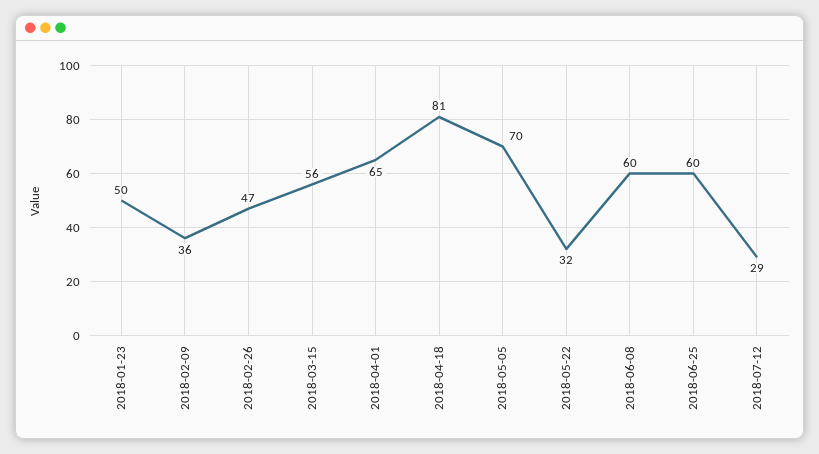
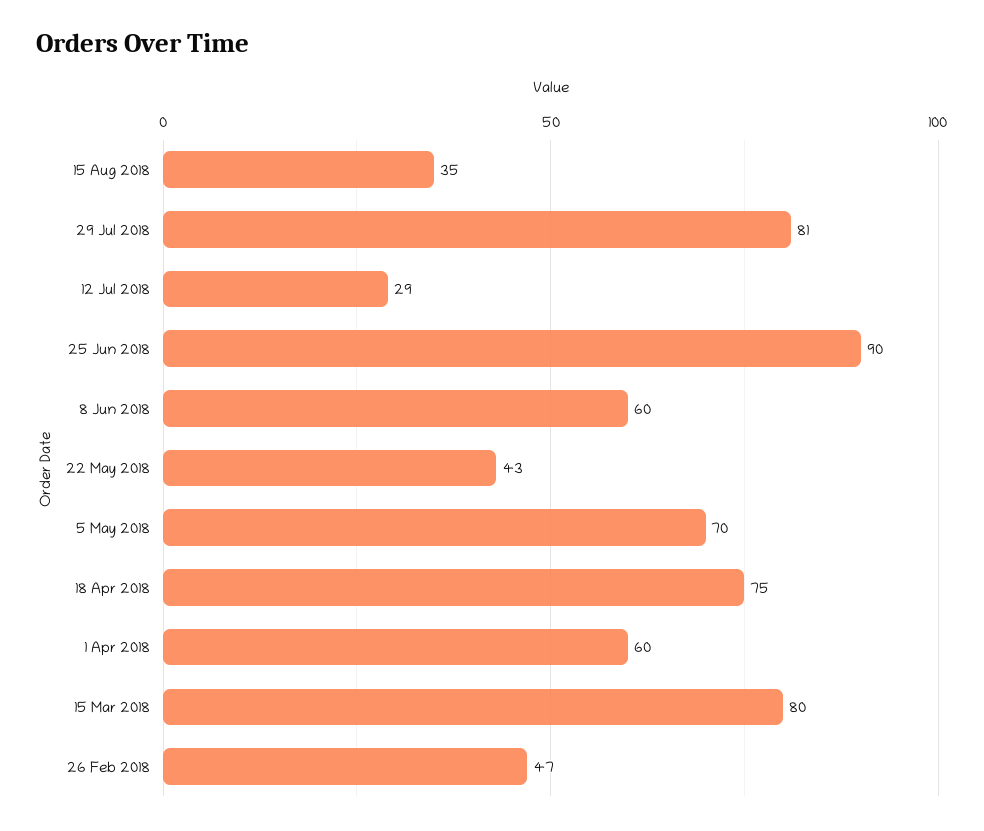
2018-01-23: 50 -> none
2018-02-09: 36 -> none
2018-03-15: 56 -> 80
2018-04-01: 65 -> 60
2018-04-18: 81 -> 75
2018-05-22: 32 -> 43
2018-06-25: 60 -> 90
15 Aug 2018: none -> 35
29 Jul 2018: none -> 81

